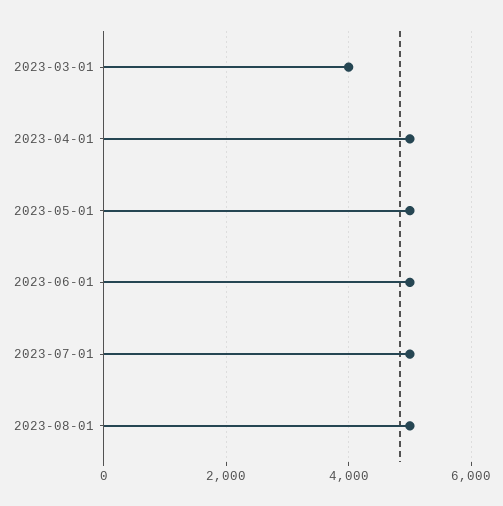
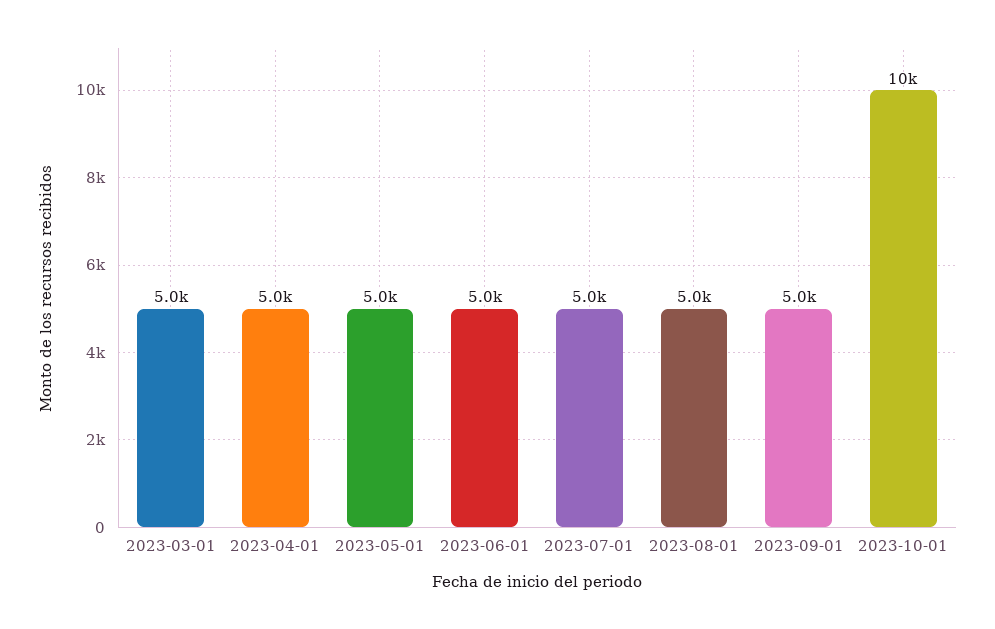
2023-03-01: 4000 -> 5000
2023-09-01: none -> 5000
2023-10-01: none -> 10000

